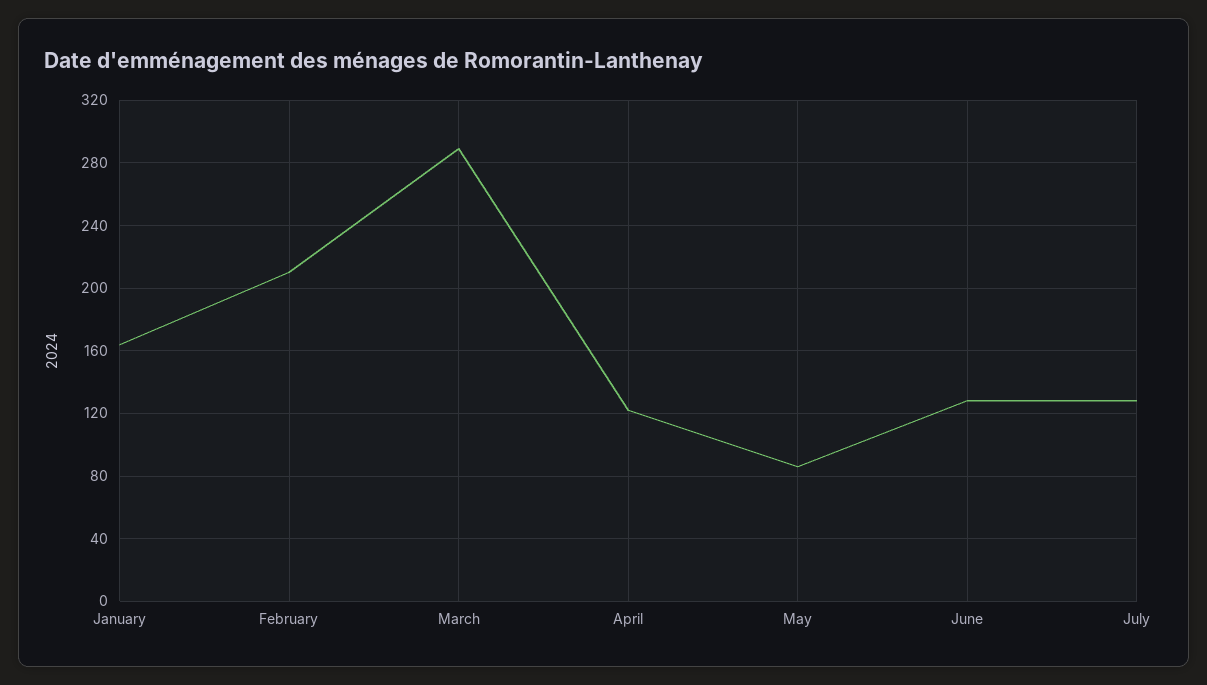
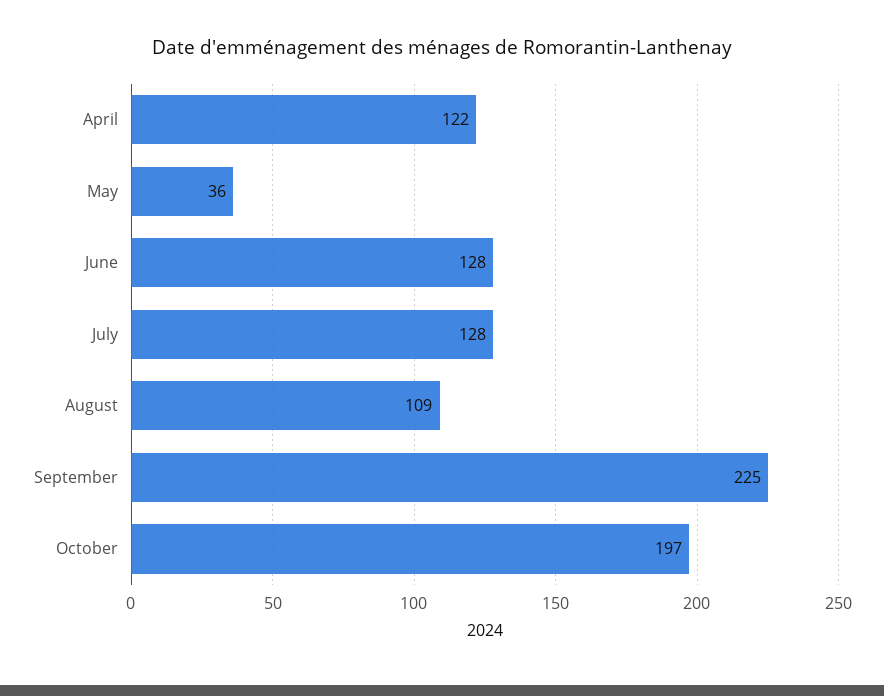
January: 165 -> none
February: 210 -> none
March: 290 -> none
May: 85 -> 36
August: none -> 109
September: none -> 225
October: none -> 197

